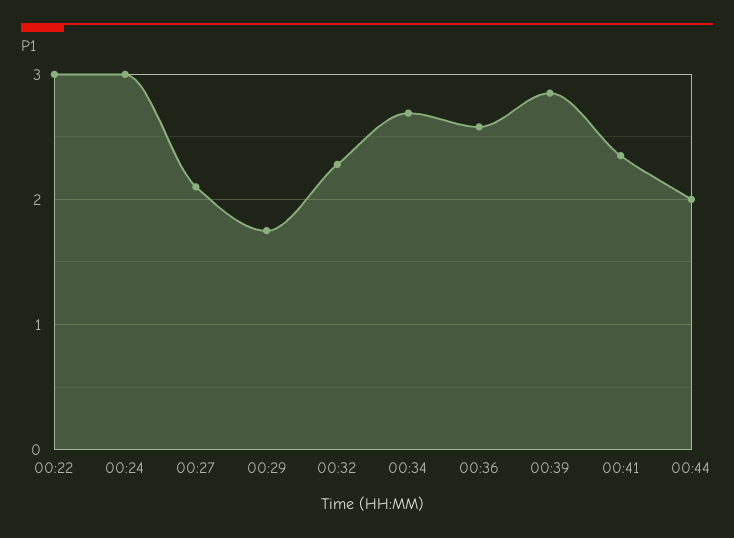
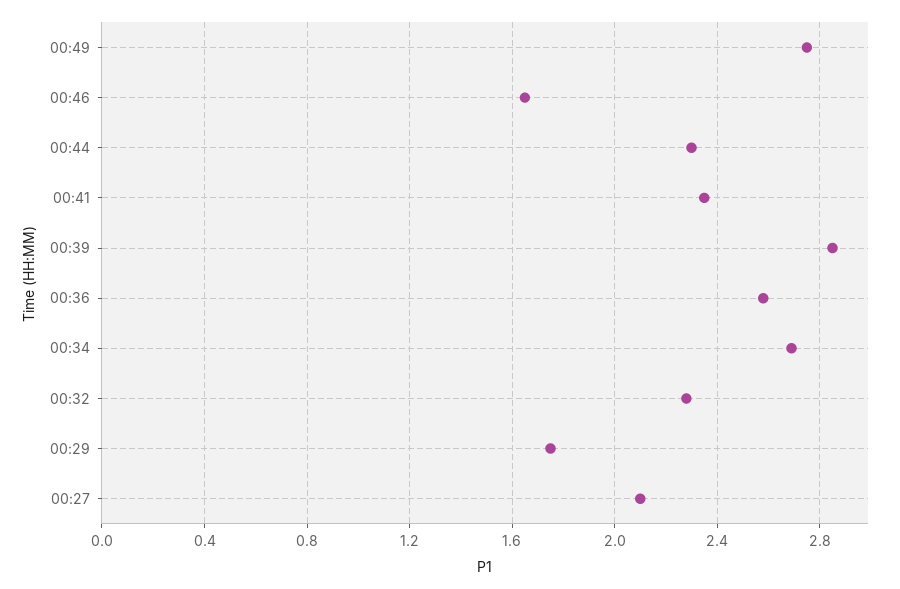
00:22: 3 -> none
00:24: 3 -> none
00:44: 2 -> 2.3
00:49: none -> 2.75
00:46: none -> 1.65

